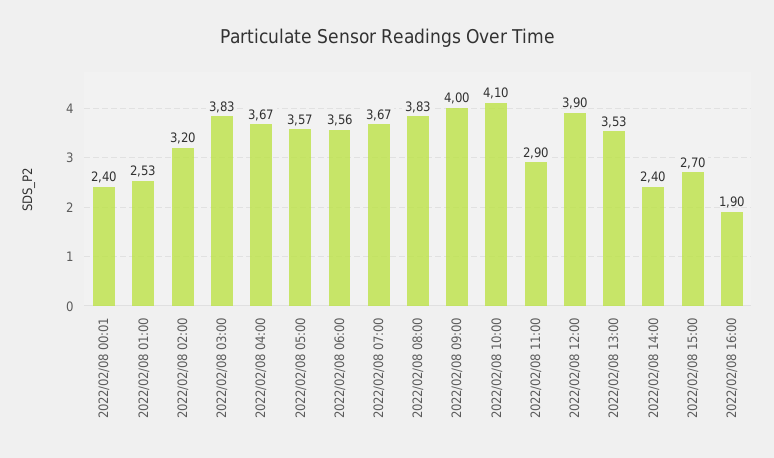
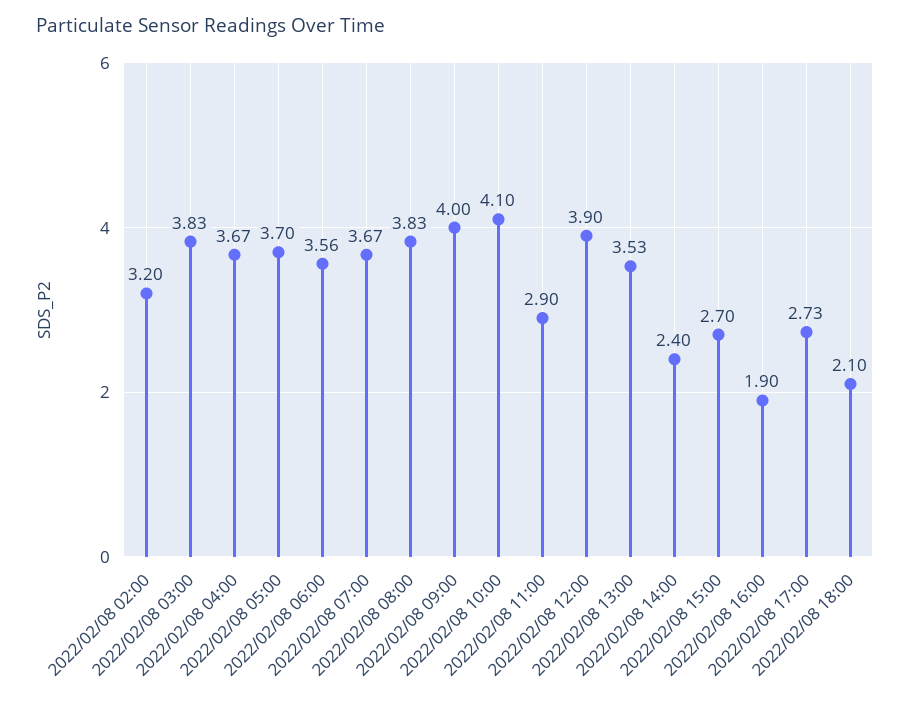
2022/02/08 00:01: 2.4 -> none
2022/02/08 01:00: 2.53 -> none
2022/02/08 05:00: 3.57 -> 3.7
2022/02/08 17:00: none -> 2.73
2022/02/08 18:00: none -> 2.1

